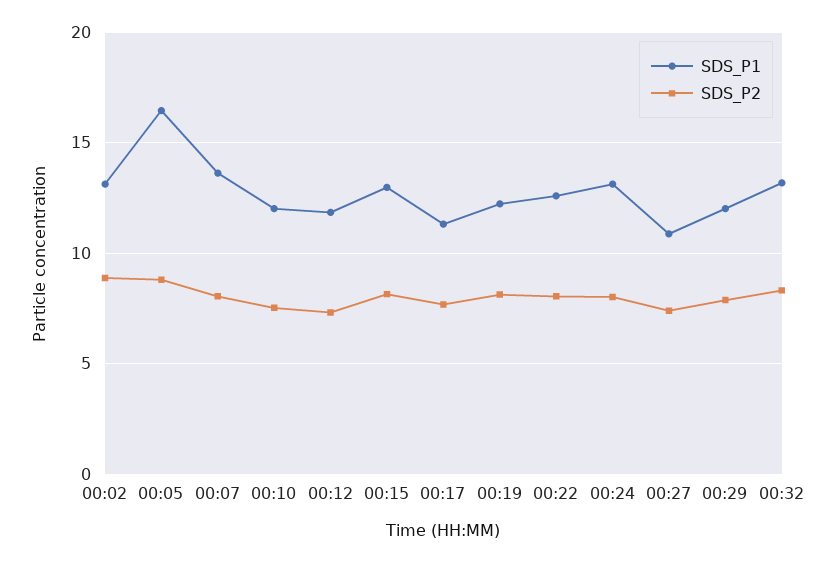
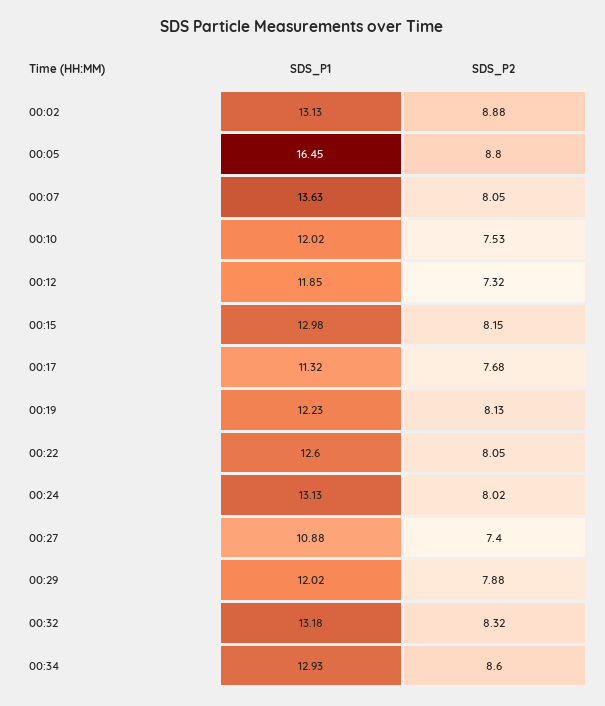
SDS_P1, 00:34: none -> 12.93
SDS_P2, 00:34: none -> 8.6

